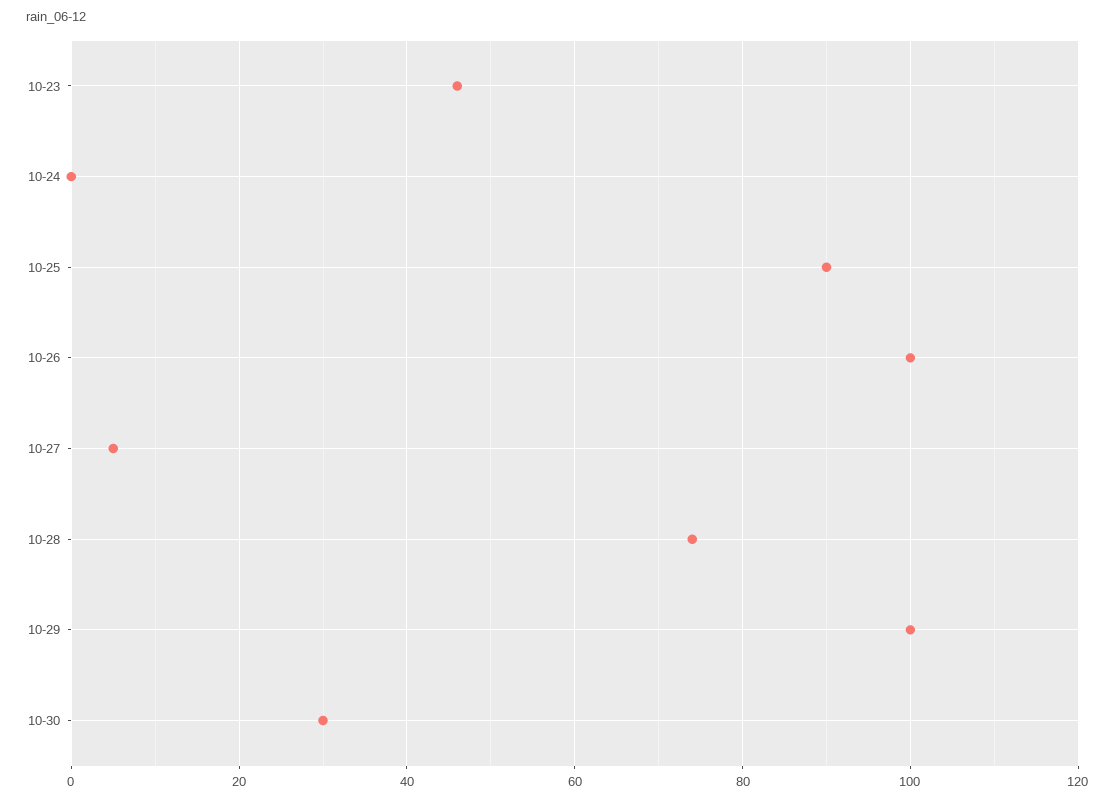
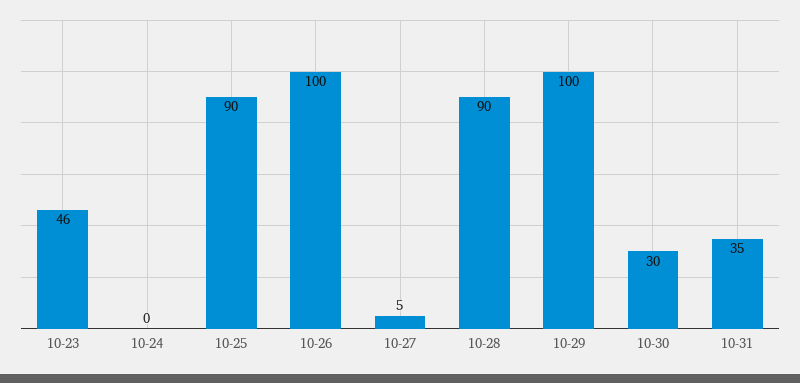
10-28: 75 -> 90
10-31: none -> 35

